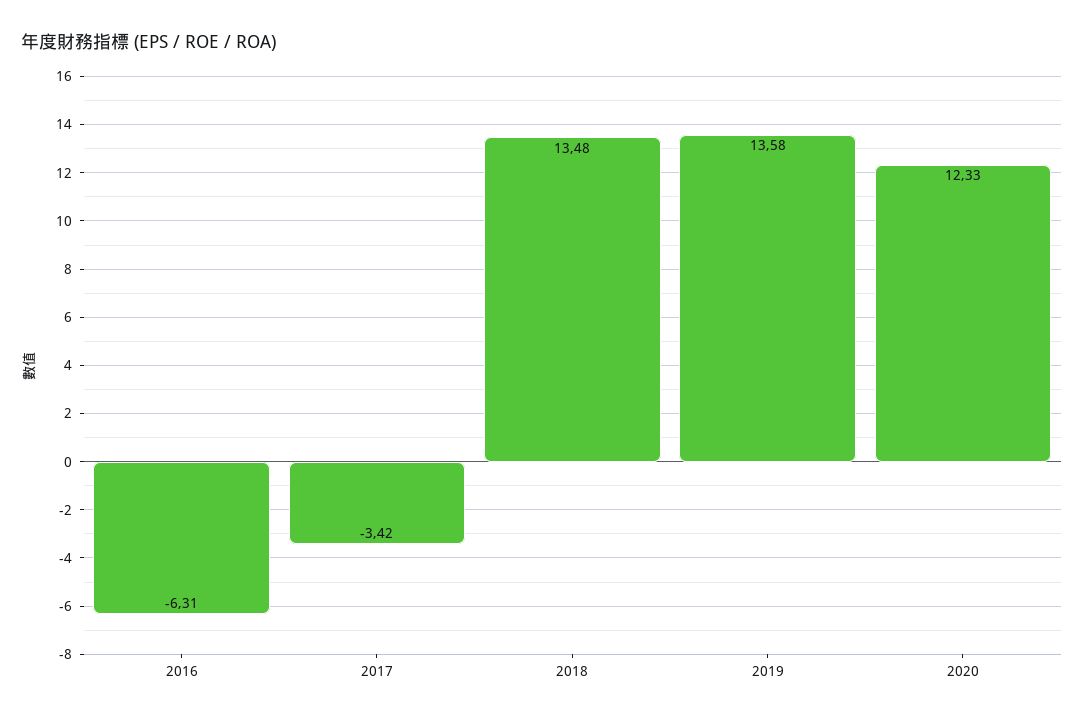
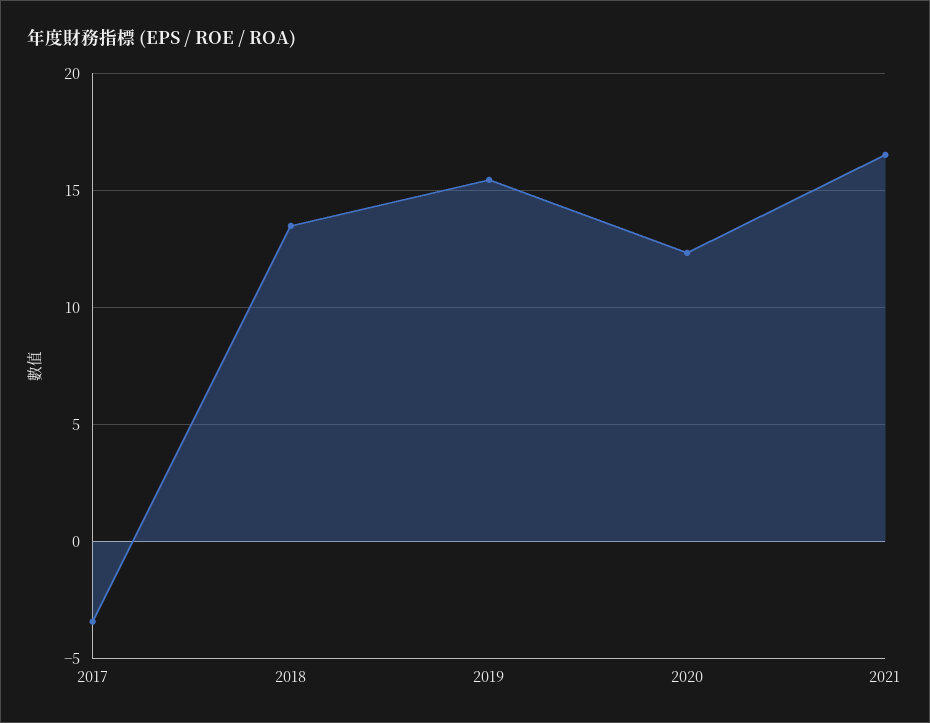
2016: -6.31 -> none
2019: 13.58 -> 15.5
2021: none -> 16.5

